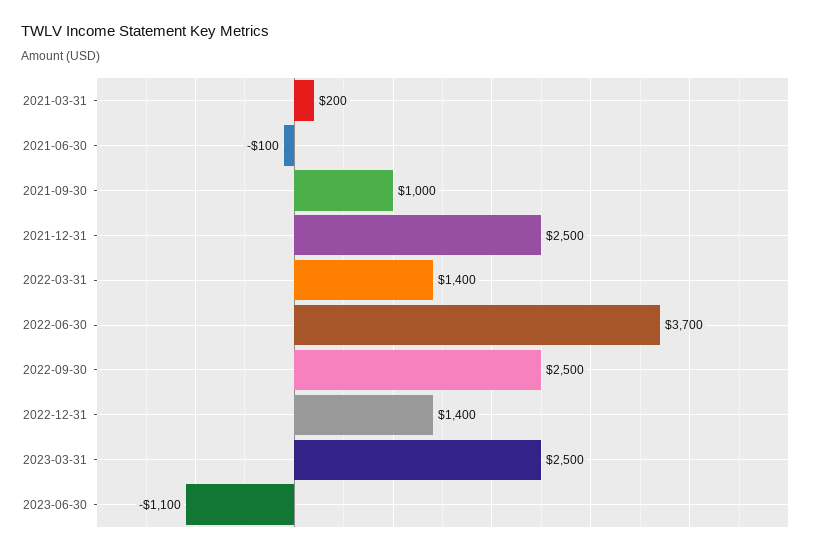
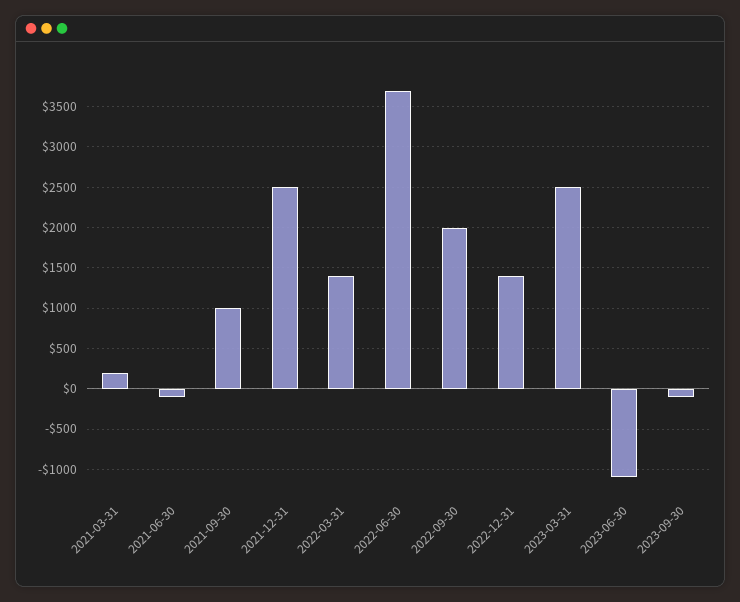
2022-09-30: 2500 -> 2000
2023-09-30: none -> -100

